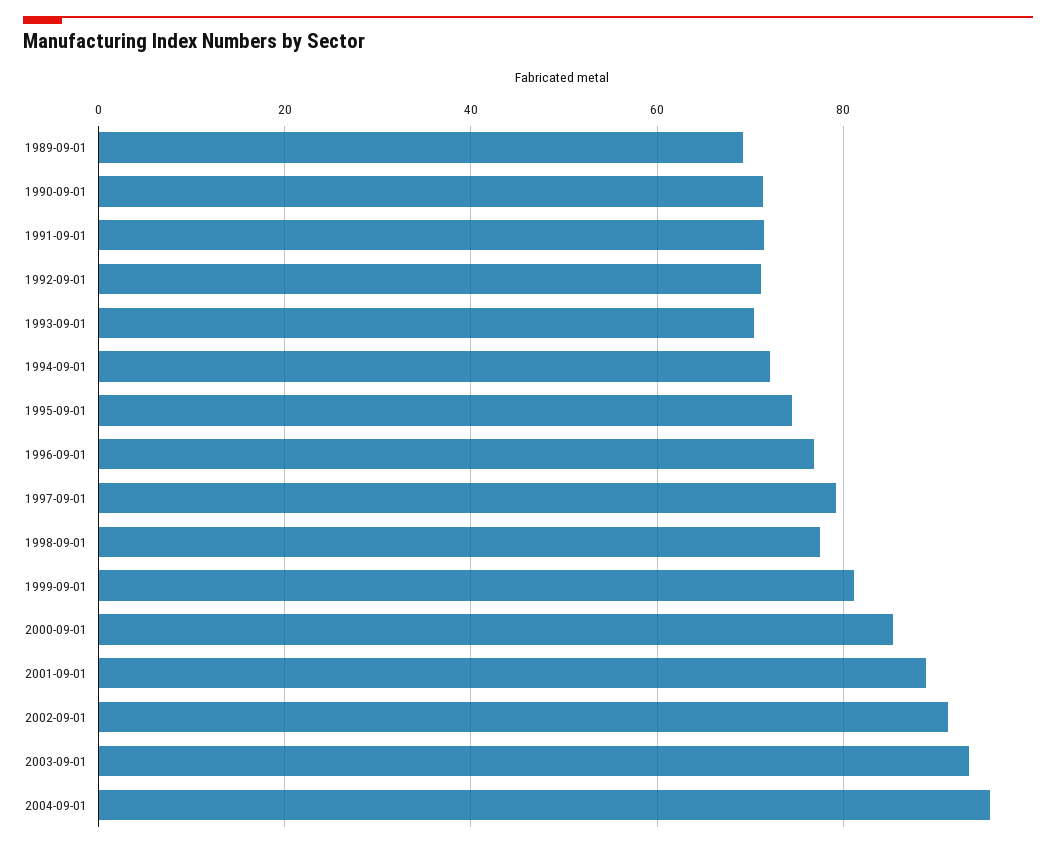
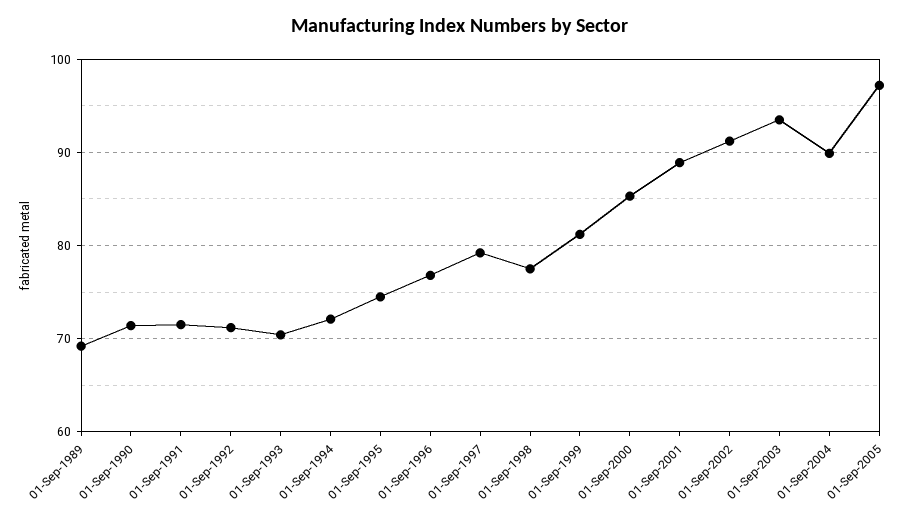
2004-09-01: 96 -> 90
01-Sep-2005: none -> 97

